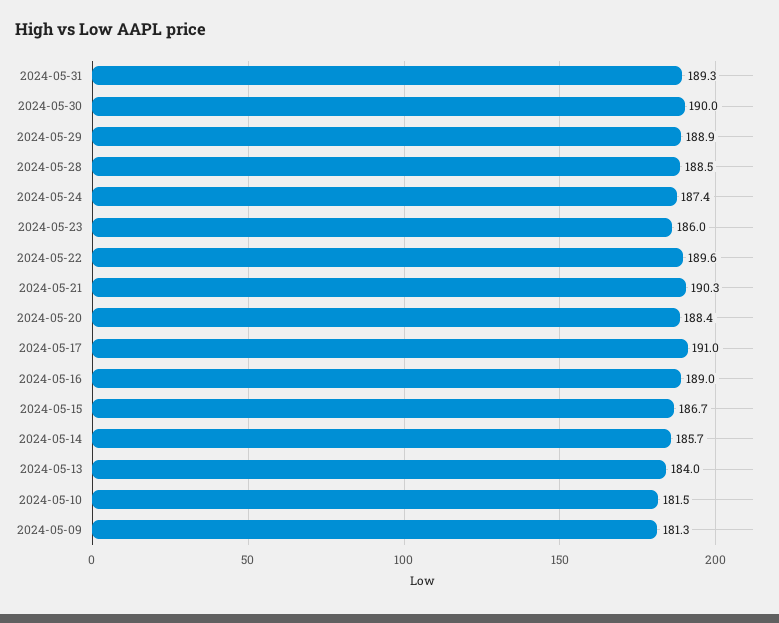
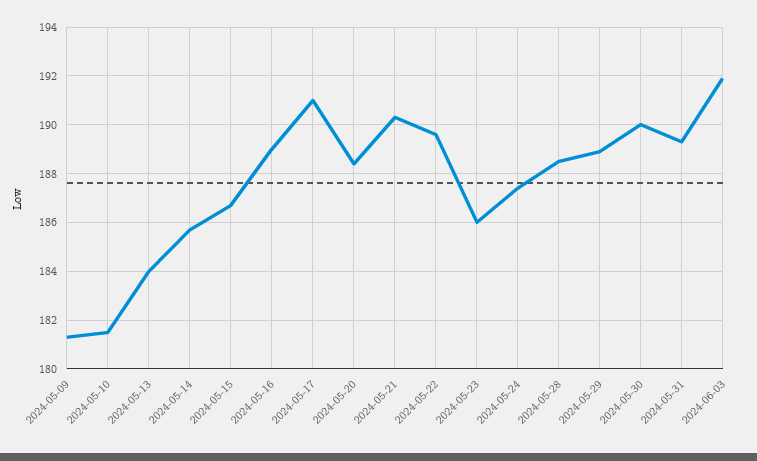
2024-06-03: none -> 192

